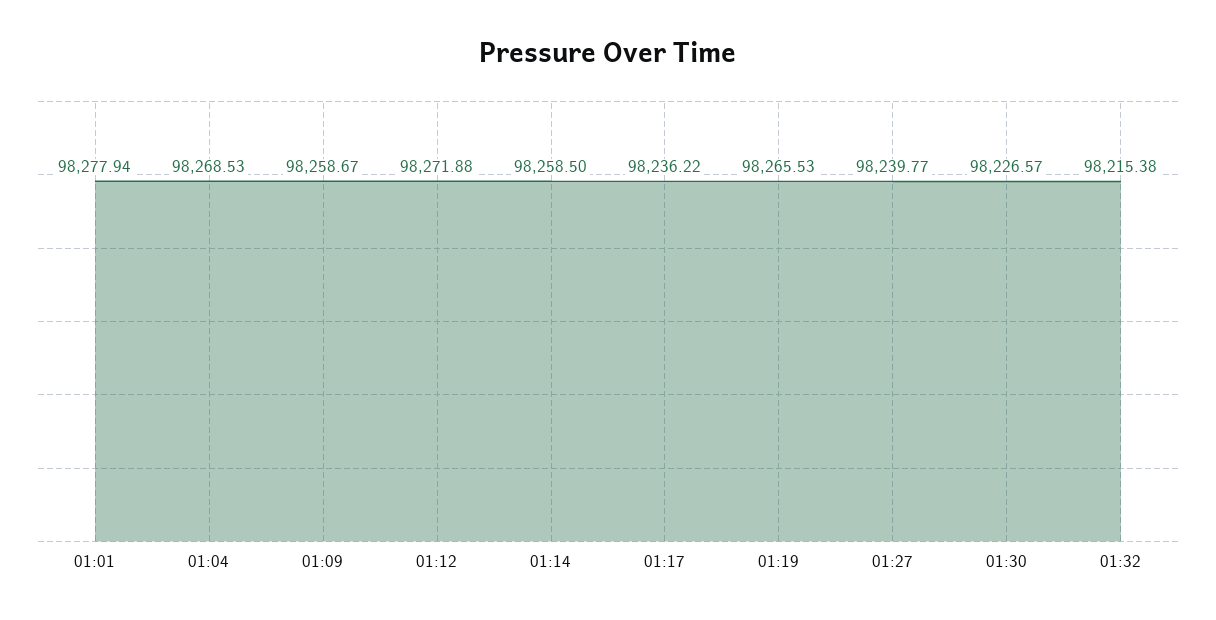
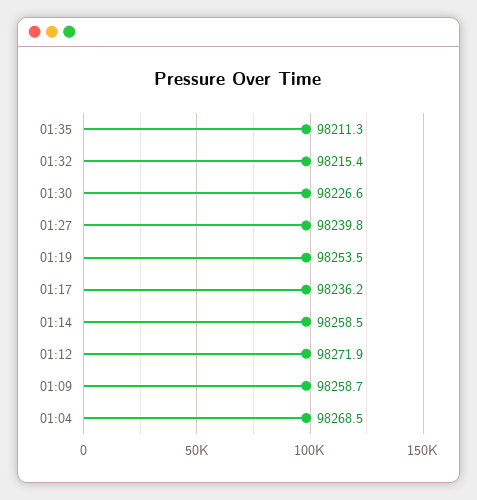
01:01: 98277.94 -> none
01:19: 98265.53 -> 98253.5
01:35: none -> 98211.3

